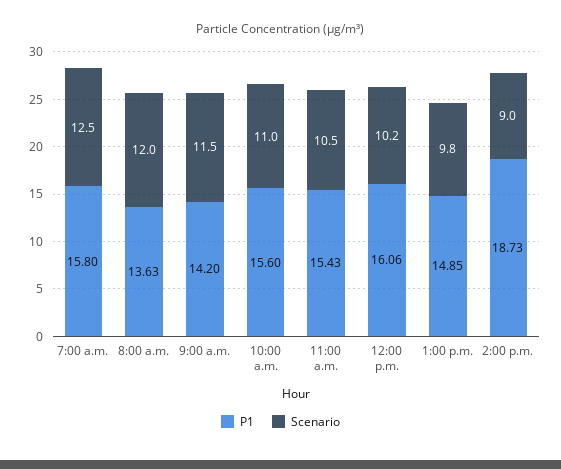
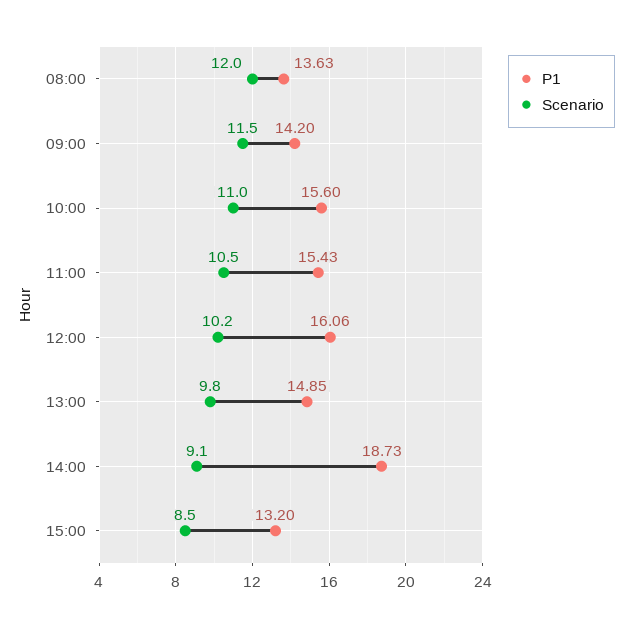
P1, 7:00 a.m.: 15.8 -> none
Scenario, 7:00 a.m.: 12.5 -> none
Scenario, 2:00 p.m.: 9 -> 9.1
P1, 15:00: none -> 13.2
Scenario, 15:00: none -> 8.5

